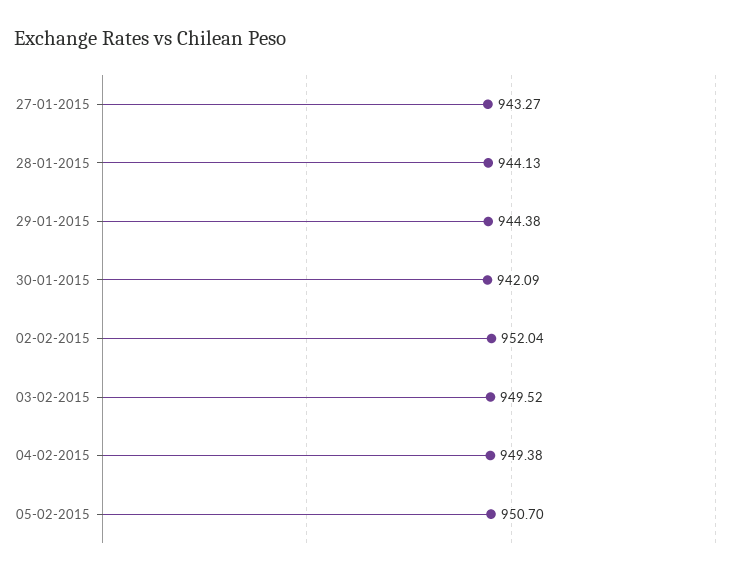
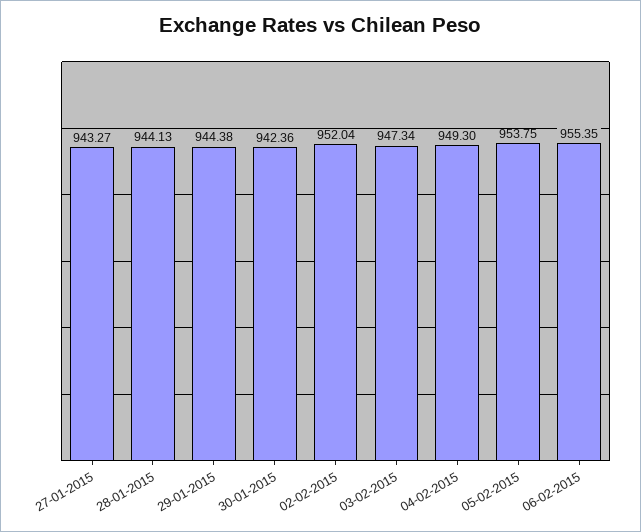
30-01-2015: 942.09 -> 942.36
03-02-2015: 949.52 -> 947.34
04-02-2015: 949.38 -> 949.3
05-02-2015: 950.7 -> 953.75
06-02-2015: none -> 955.35

